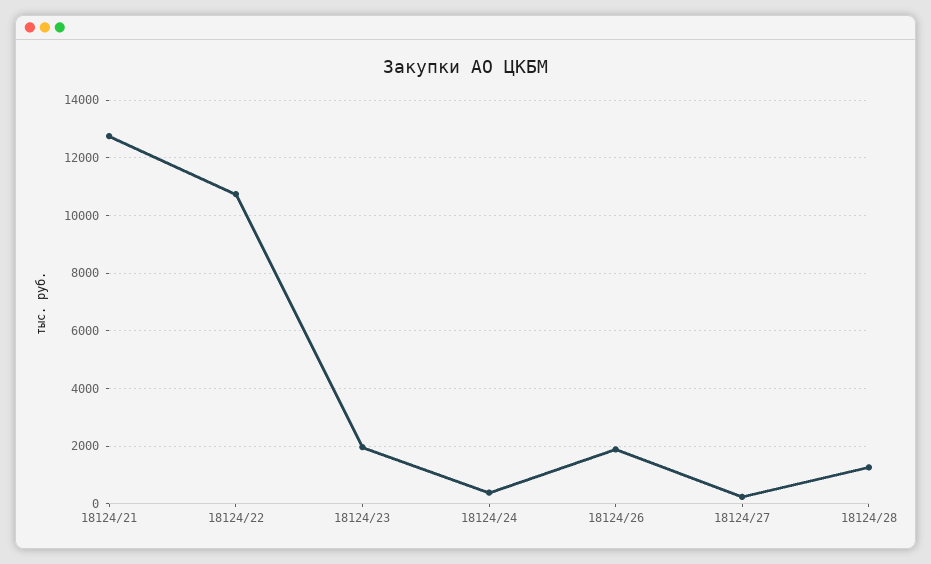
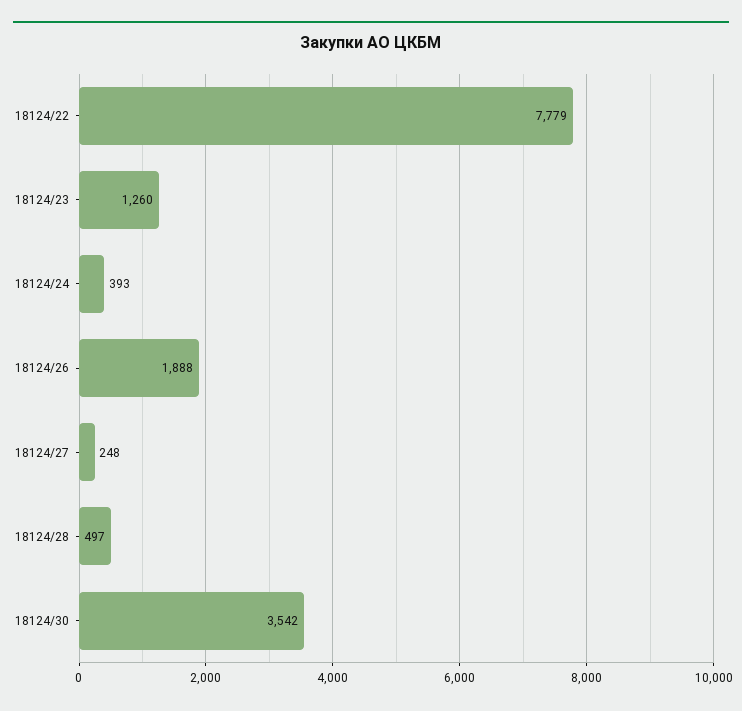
18124/21: 12750 -> none
18124/22: 10750 -> 7779
18124/23: 2000 -> 1260
18124/28: 1250 -> 497
18124/30: none -> 3542

